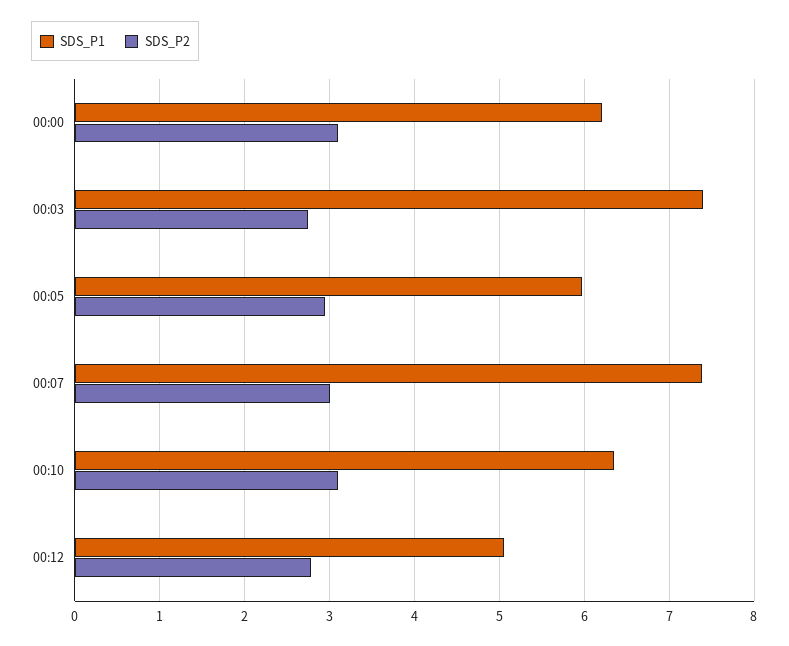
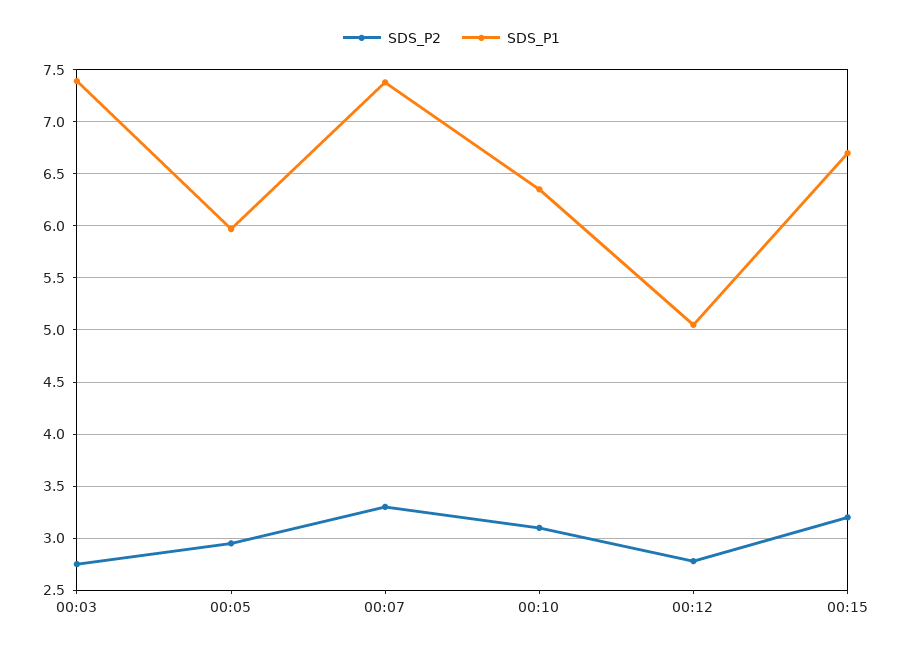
SDS_P1, 00:00: 6.2 -> none
SDS_P2, 00:00: 3.1 -> none
SDS_P2, 00:07: 3 -> 3.3
SDS_P2, 00:15: none -> 3.2
SDS_P1, 00:15: none -> 6.7

